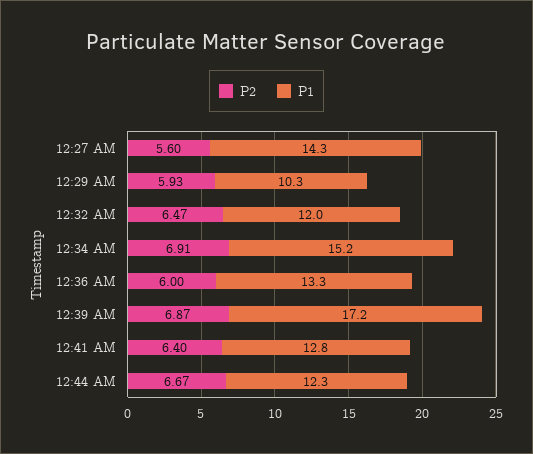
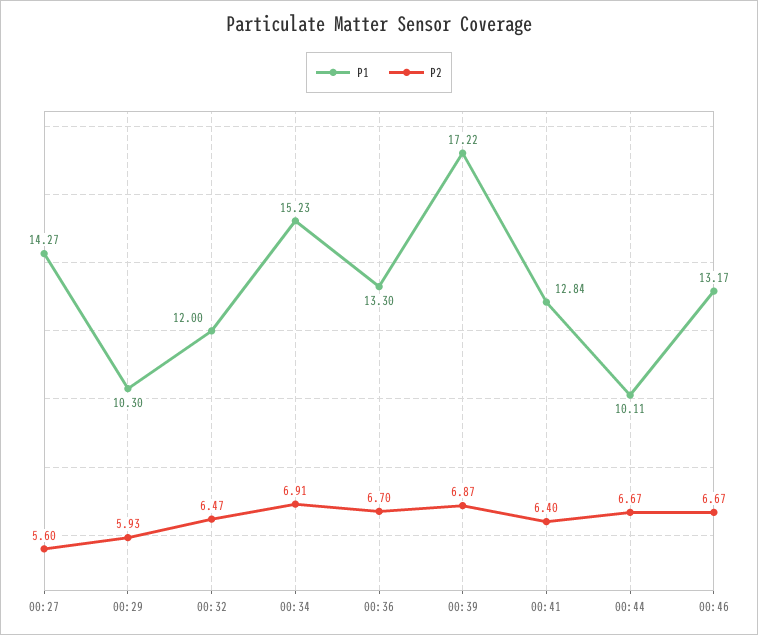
P2, 12:36 AM: 6 -> 6.7
P1, 12:44 AM: 12.3 -> 10.11
P1, 00:46: none -> 13.17
P2, 00:46: none -> 6.67

